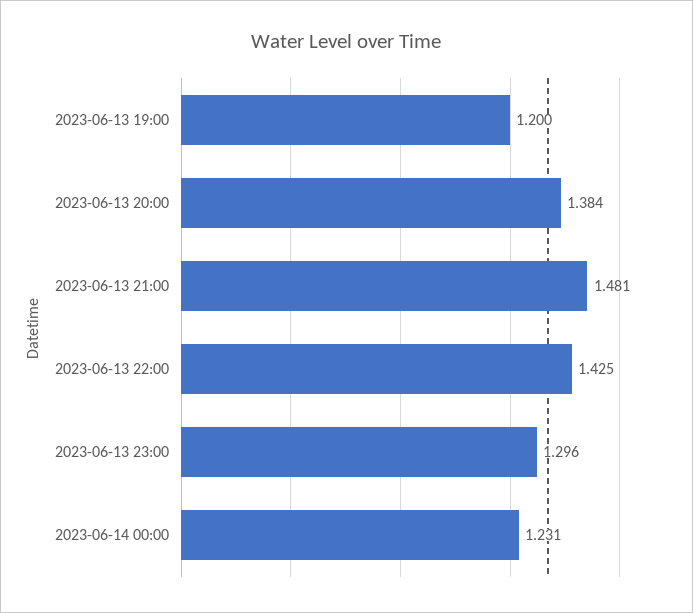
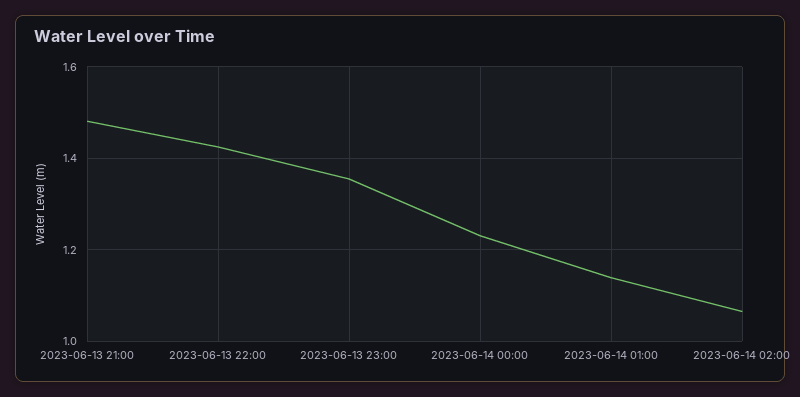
2023-06-13 19:00: 1.2 -> none
2023-06-13 20:00: 1.384 -> none
2023-06-13 23:00: 1.296 -> 1.36
2023-06-14 01:00: none -> 1.14
2023-06-14 02:00: none -> 1.06

